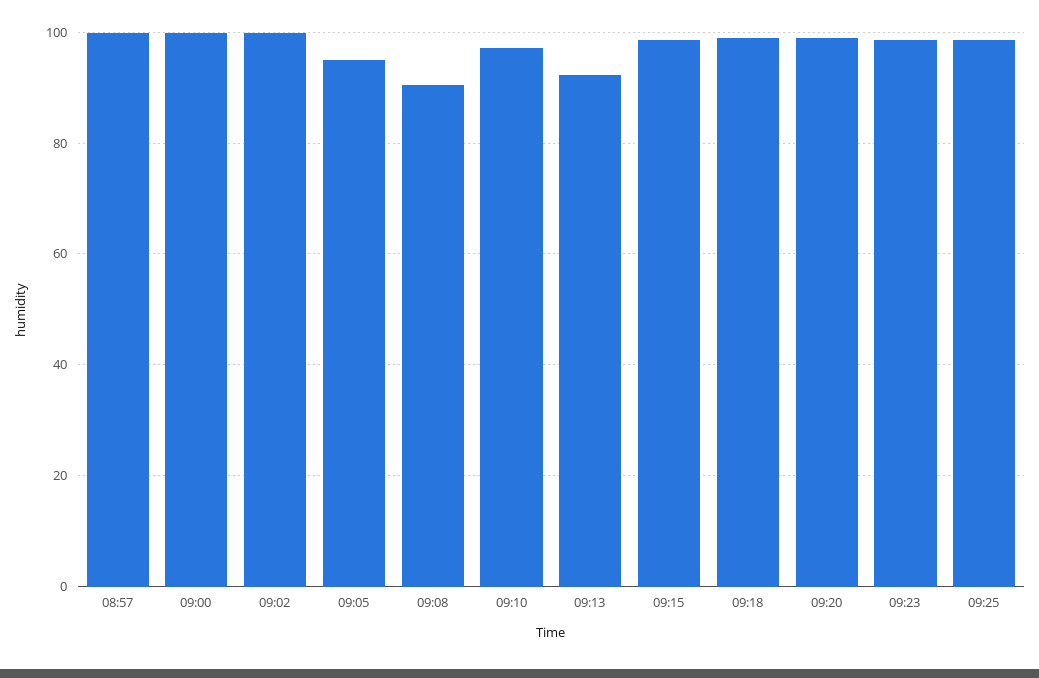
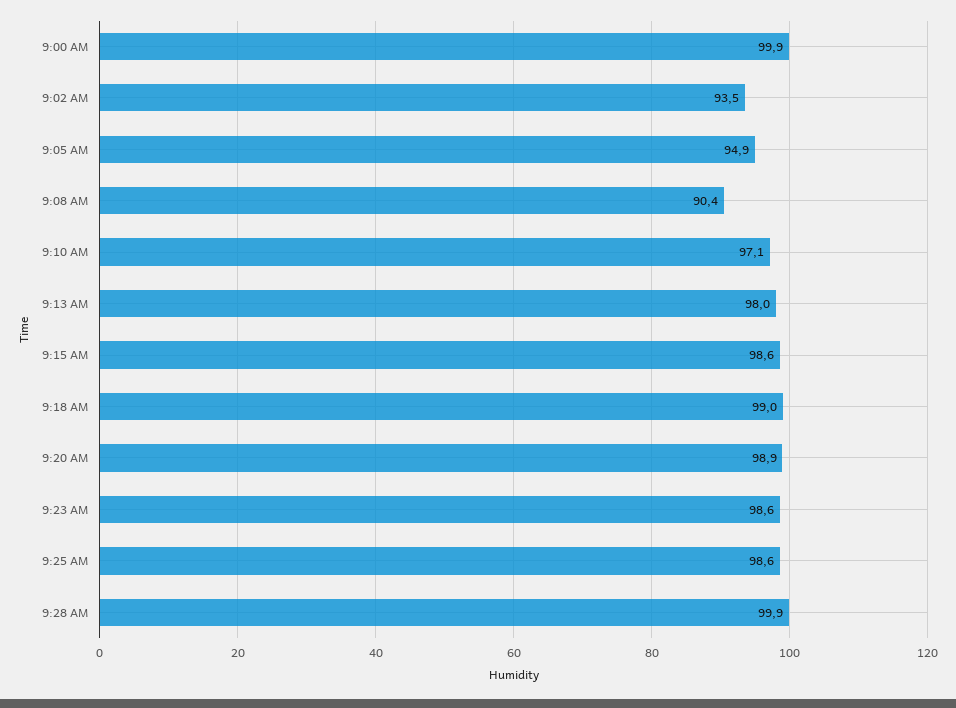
08:57: 100 -> none
09:02: 100 -> 93.5
09:13: 92 -> 98
9:28 AM: none -> 99.9

